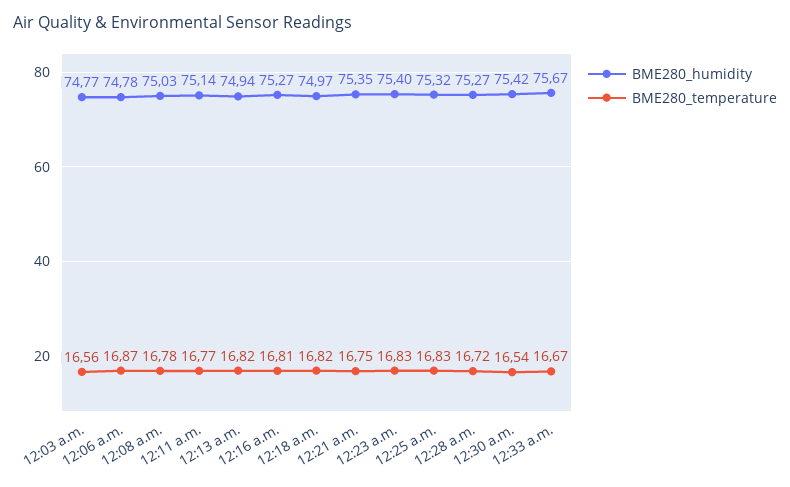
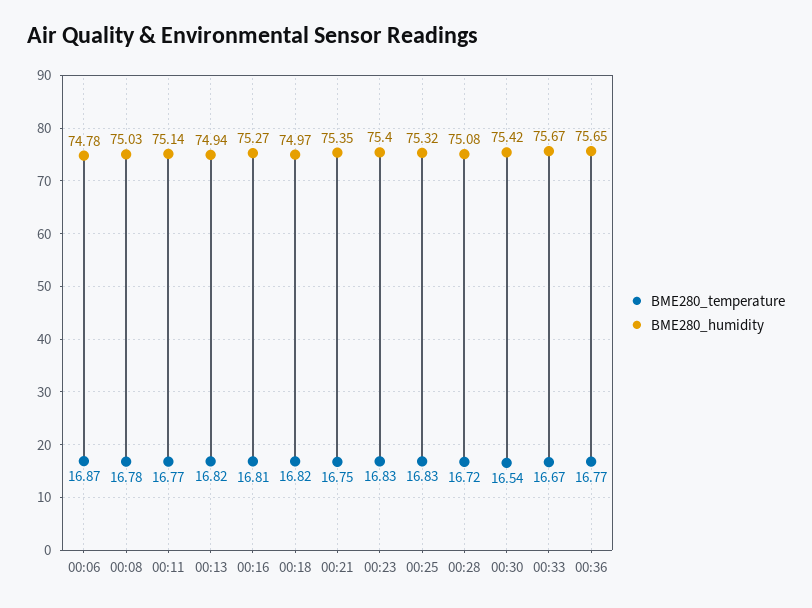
BME280_humidity, 12:03 a.m.: 74.77 -> none
BME280_temperature, 12:03 a.m.: 16.56 -> none
BME280_humidity, 12:28 a.m.: 75.27 -> 75.08
BME280_temperature, 00:36: none -> 16.77
BME280_humidity, 00:36: none -> 75.65

